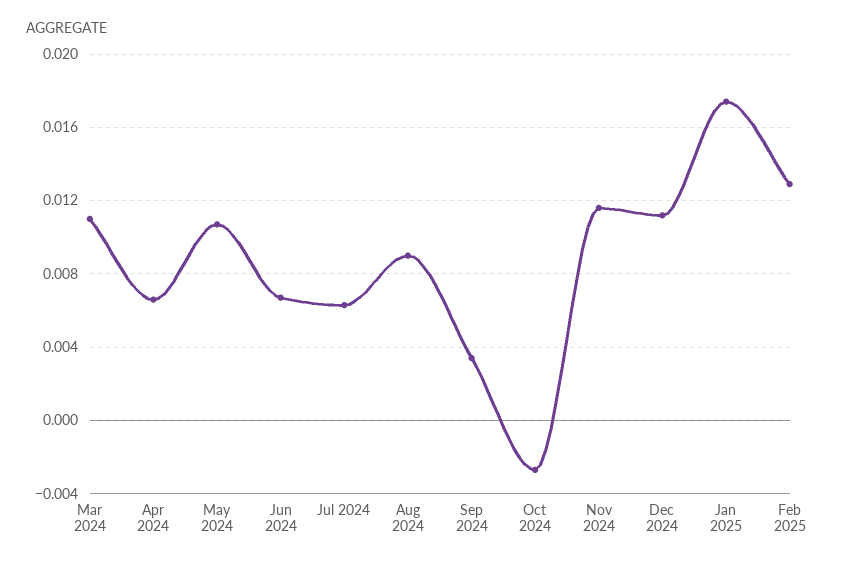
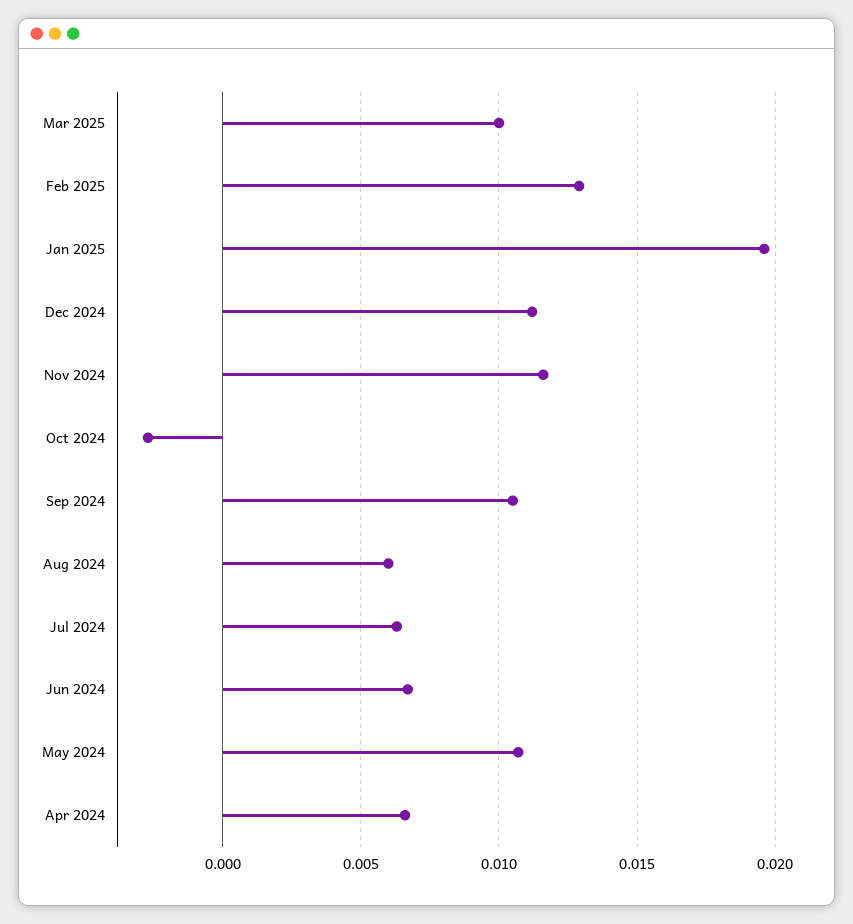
Mar 2024: 0.011 -> none
Aug 2024: 0.009 -> 0.006
Sep 2024: 0.0035 -> 0.0105
Jan 2025: 0.0175 -> 0.0195
Mar 2025: none -> 0.01

